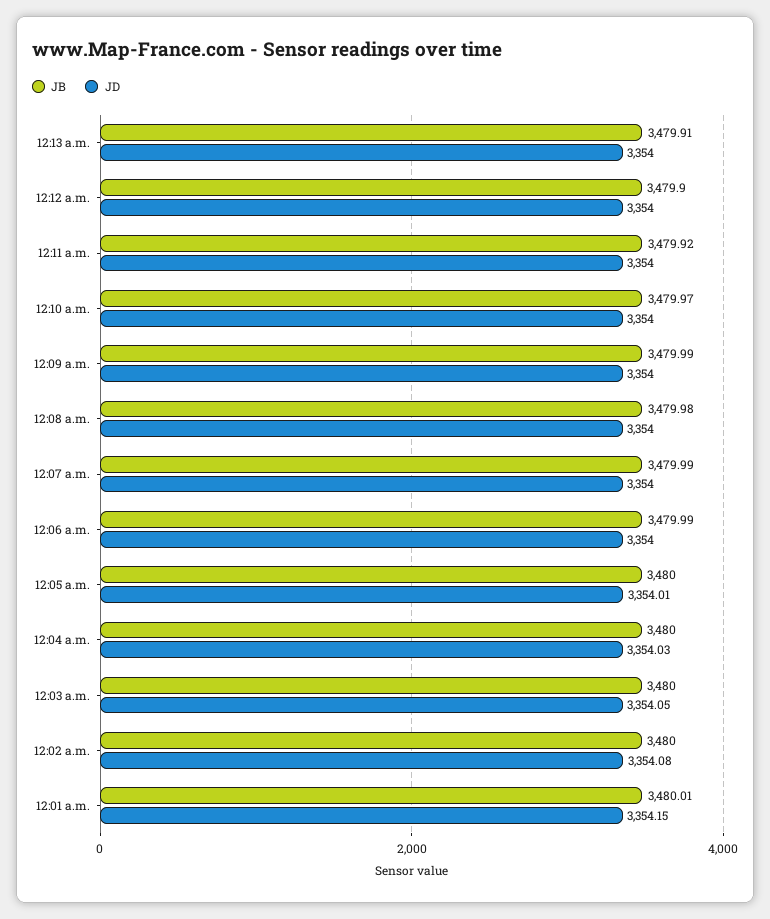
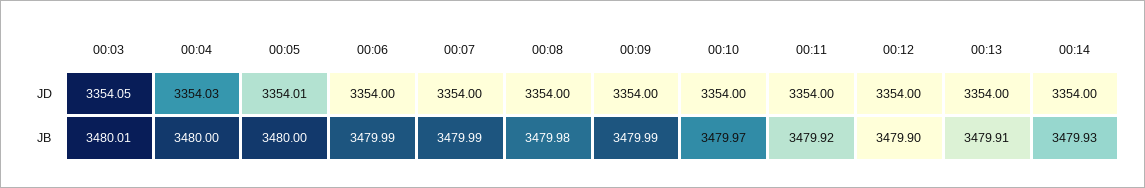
JB, 12:03 a.m.: 3480 -> 3480.01
JB, 12:02 a.m.: 3480 -> none
JD, 12:02 a.m.: 3354.08 -> none
JB, 12:01 a.m.: 3480.01 -> none
JD, 12:01 a.m.: 3354.15 -> none
JD, 00:14: none -> 3354
JB, 00:14: none -> 3479.93

